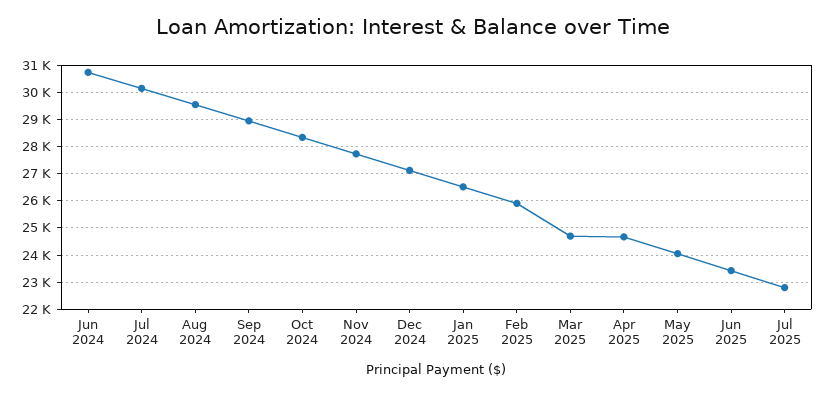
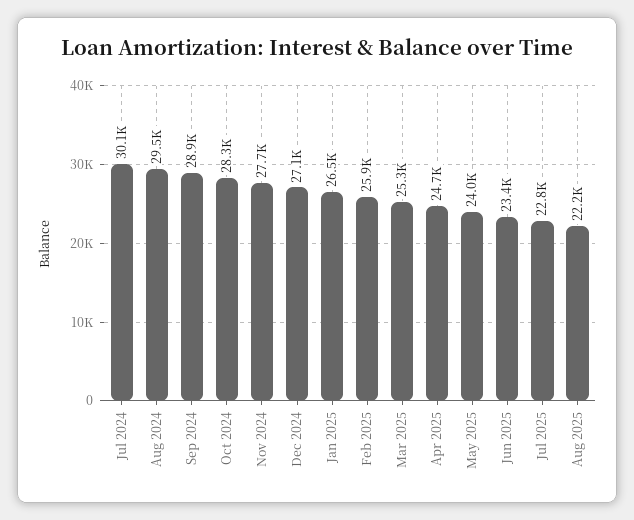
Jun 2024: 30750 -> none
Mar 2025: 24750 -> 25300
Aug 2025: none -> 22200

